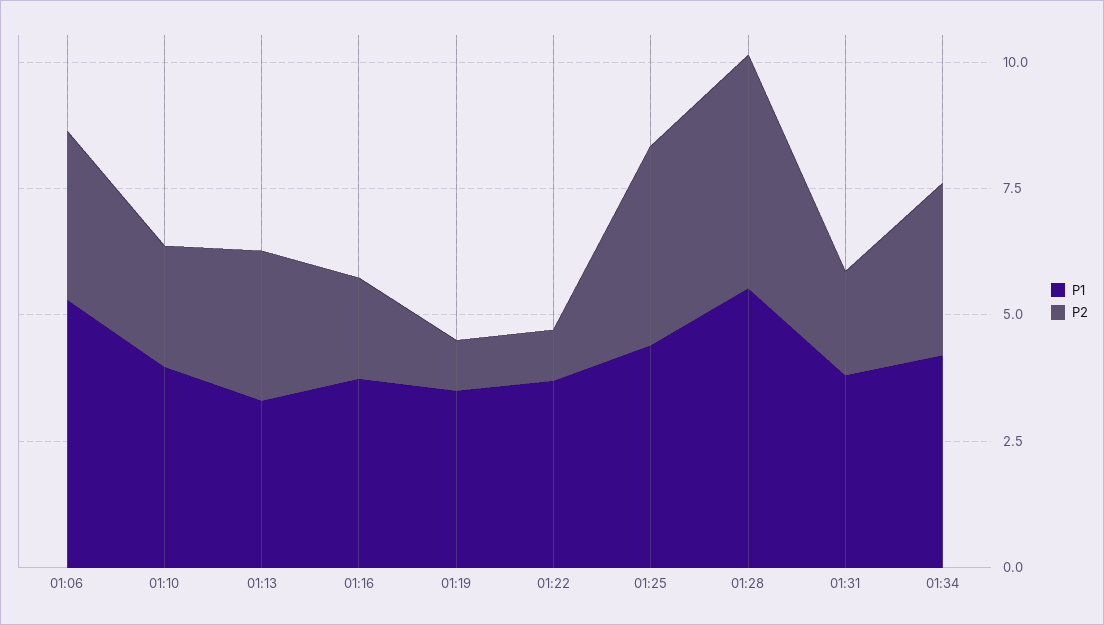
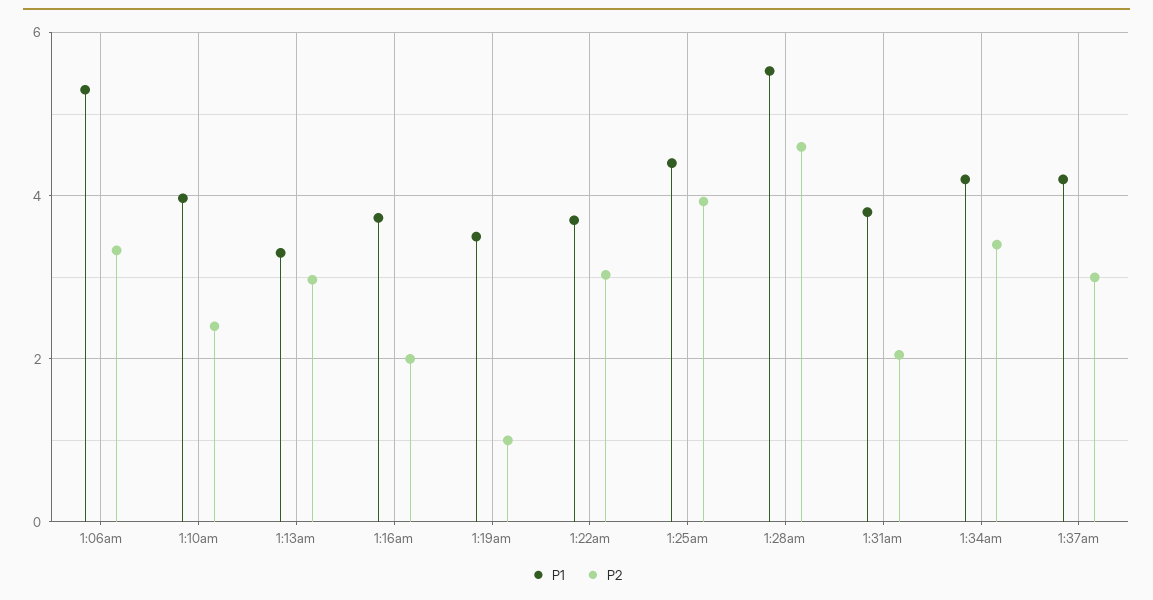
P2, 01:22: 1 -> 3
P1, 1:37am: none -> 4.2
P2, 1:37am: none -> 3

